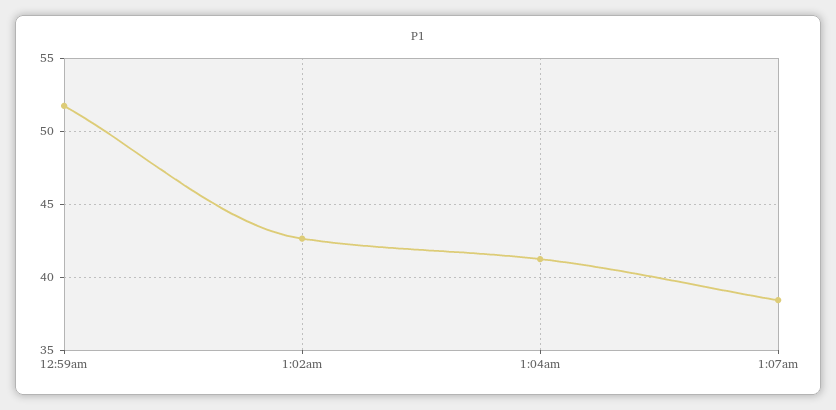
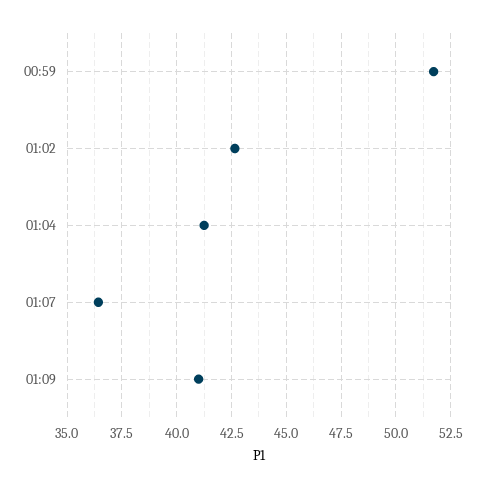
1:07am: 38.5 -> 36.5
01:09: none -> 41

